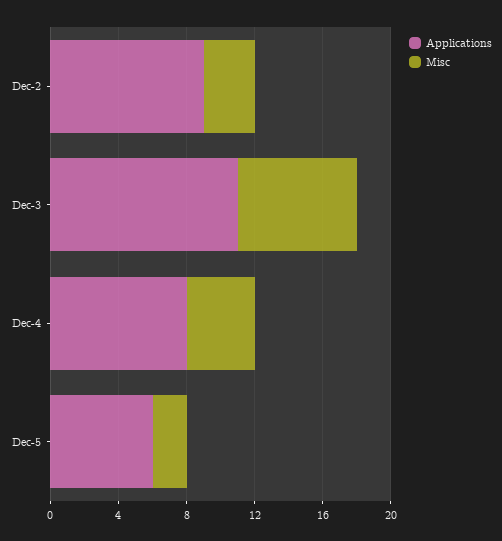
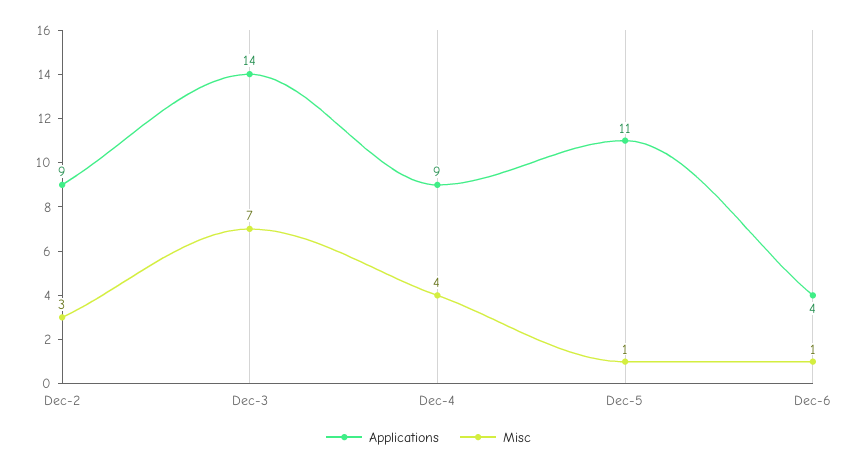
Applications, Dec-3: 11 -> 14
Applications, Dec-4: 8 -> 9
Applications, Dec-5: 6 -> 11
Misc, Dec-5: 2 -> 1
Applications, Dec-6: none -> 4
Misc, Dec-6: none -> 1

